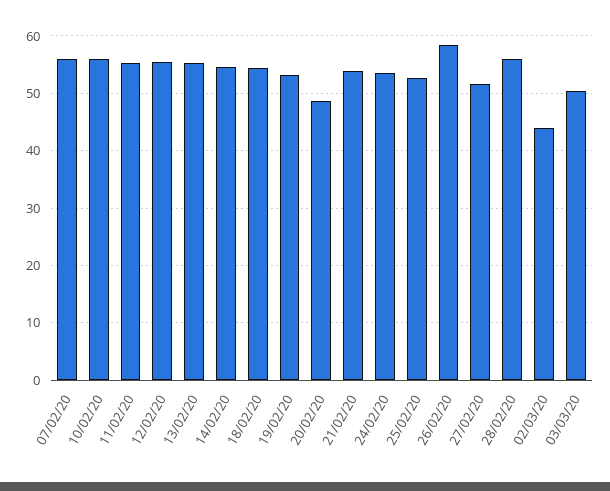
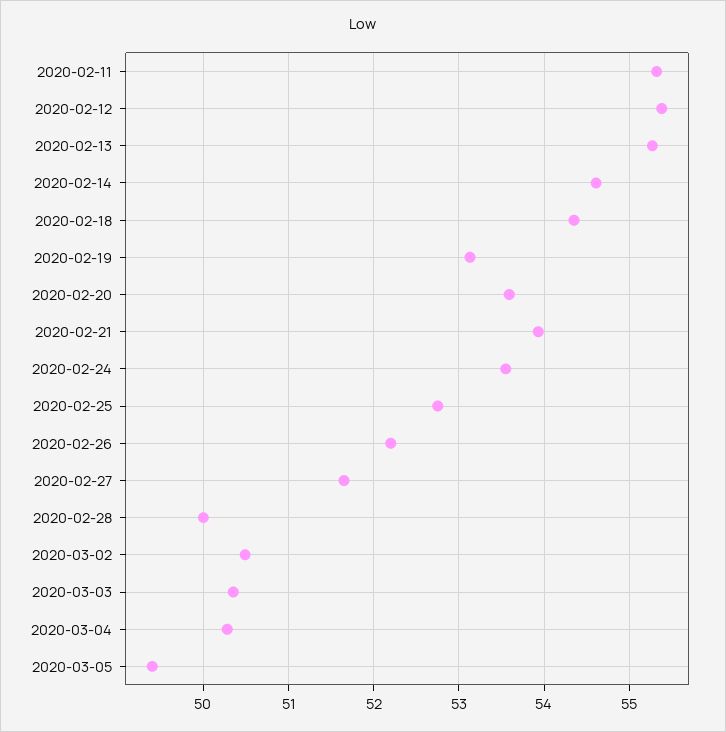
07/02/20: 56 -> none
10/02/20: 56 -> none
20/02/20: 48 -> 53.6
26/02/20: 58 -> 52.2
28/02/20: 56 -> 50
02/03/20: 44 -> 50.5
2020-03-04: none -> 50.3
2020-03-05: none -> 49.4

